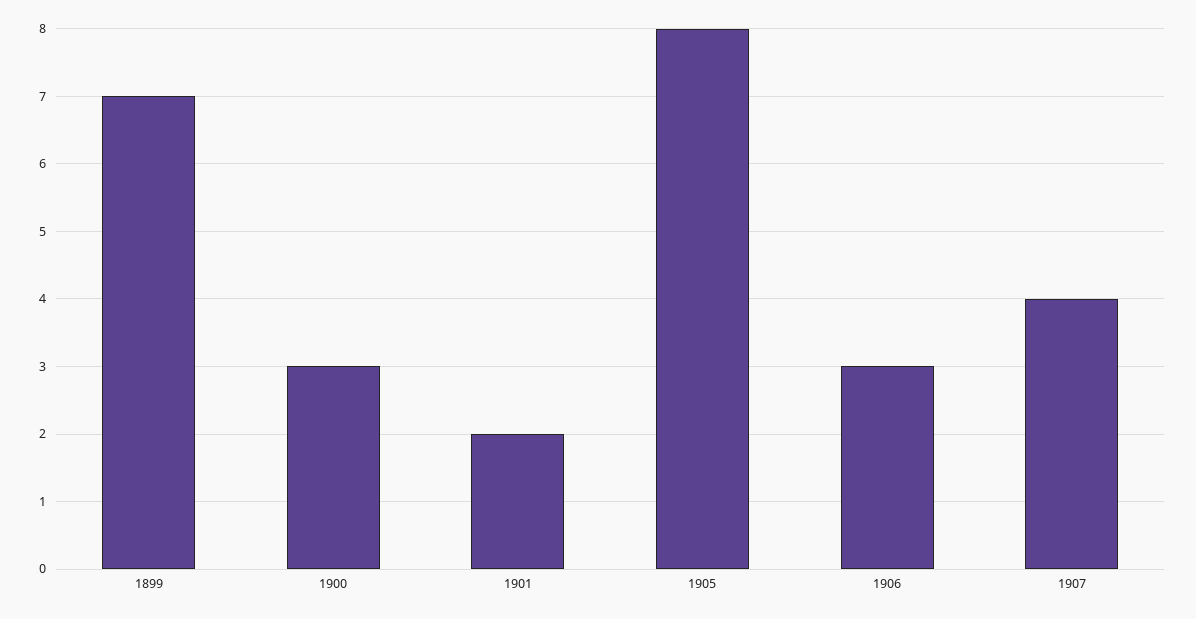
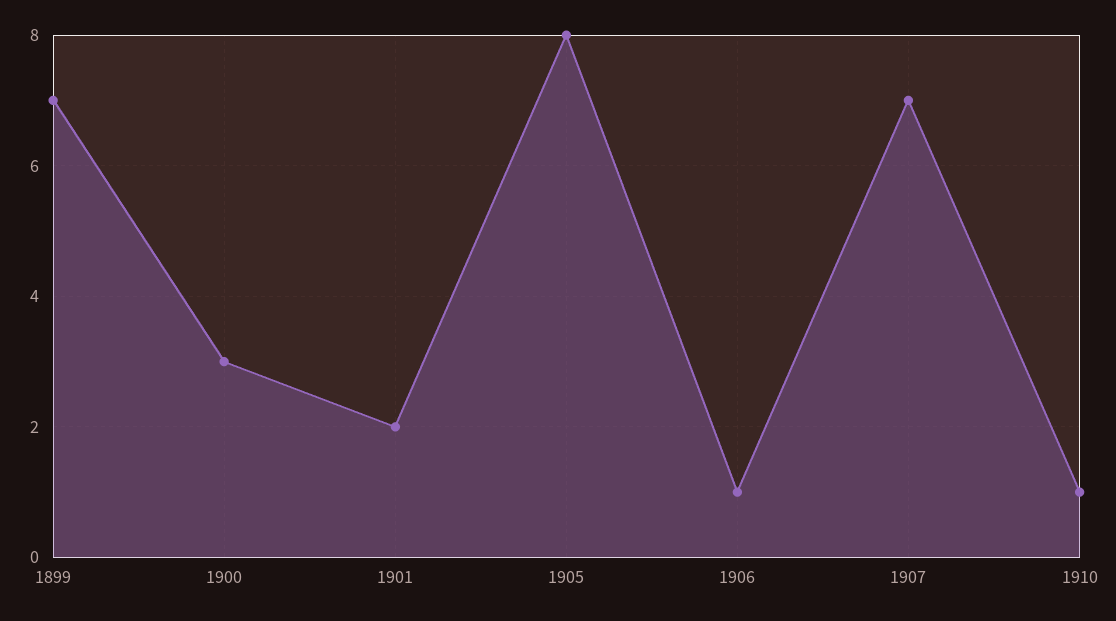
1906: 3 -> 1
1907: 4 -> 7
1910: none -> 1

